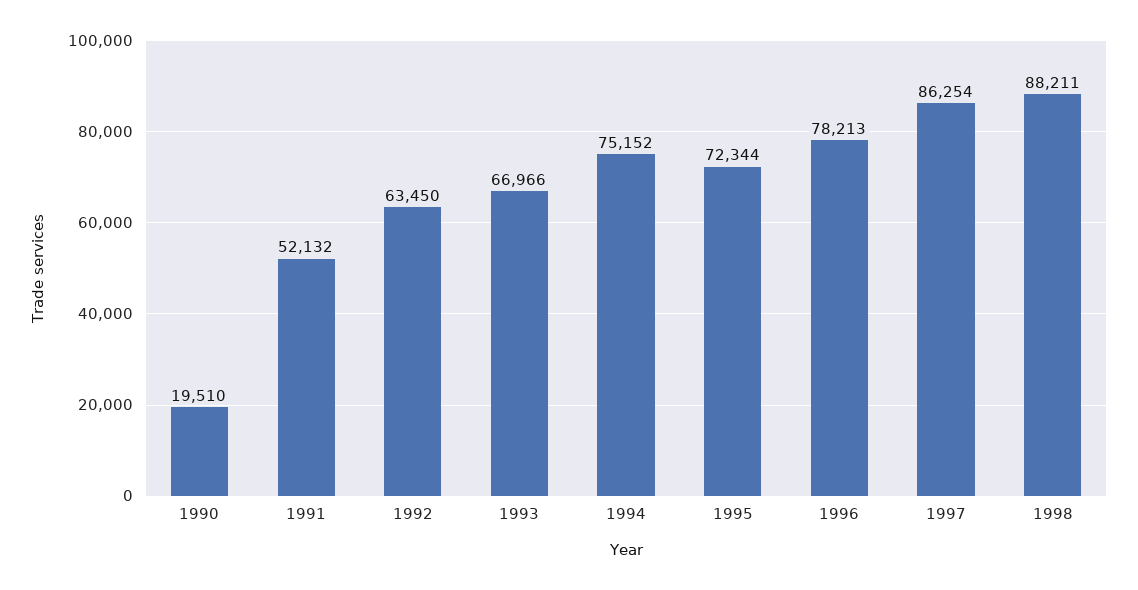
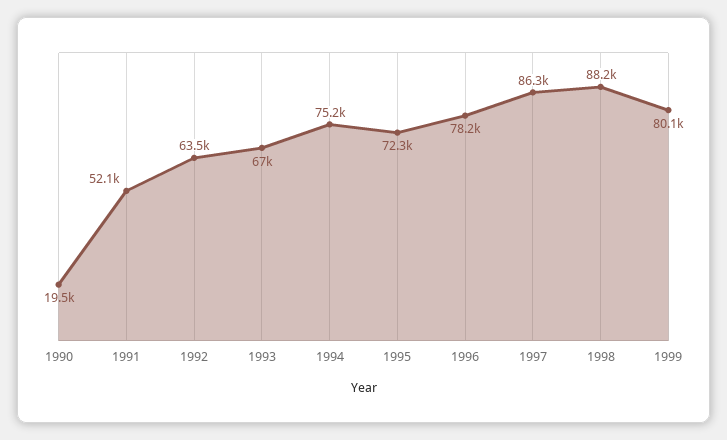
1999: none -> 80100

